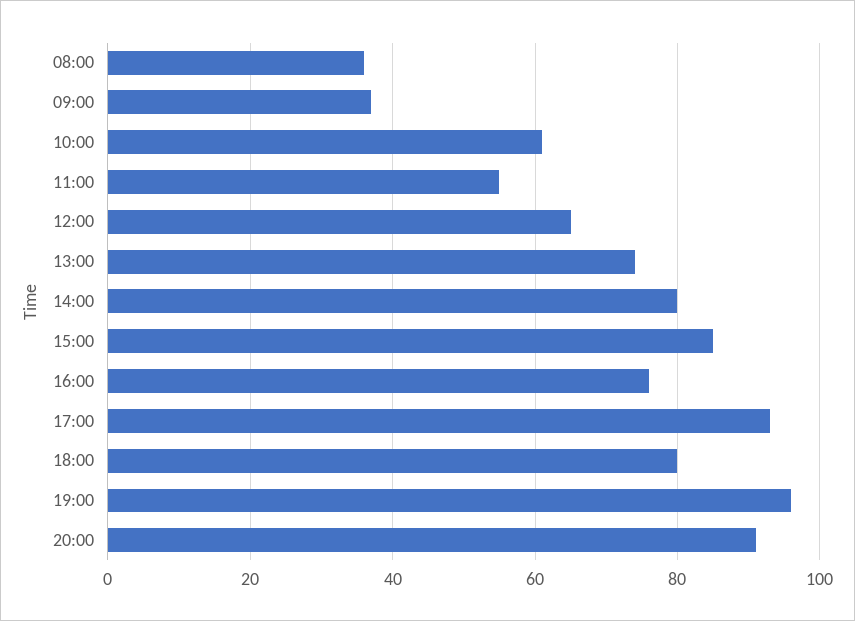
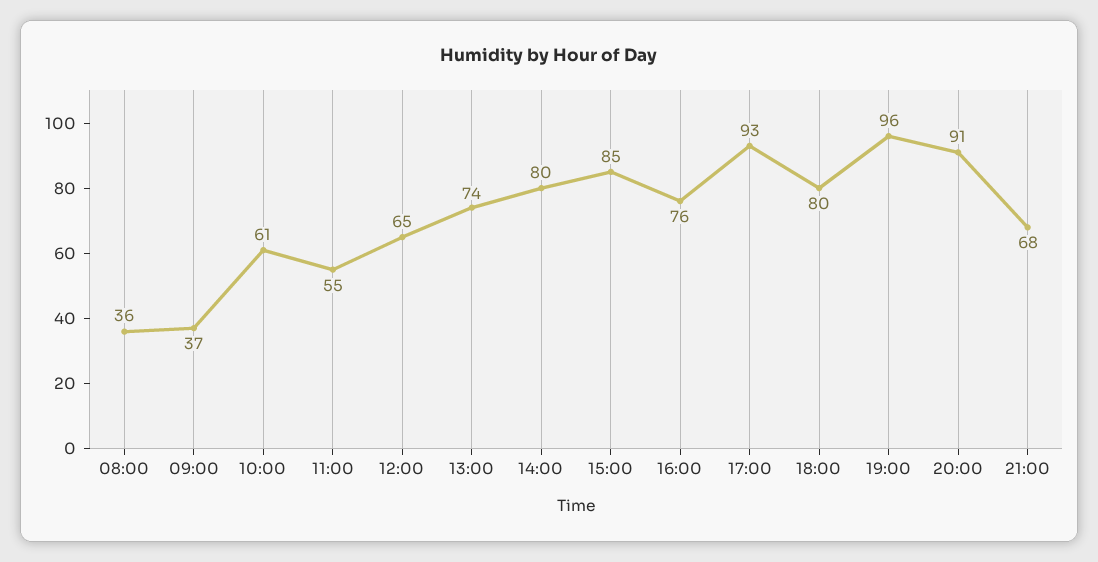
21:00: none -> 68

